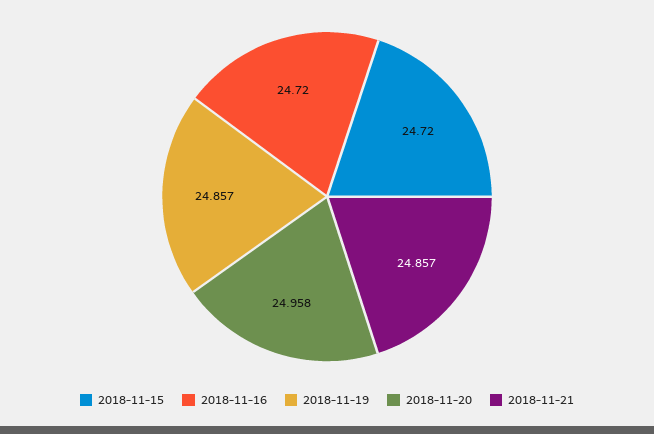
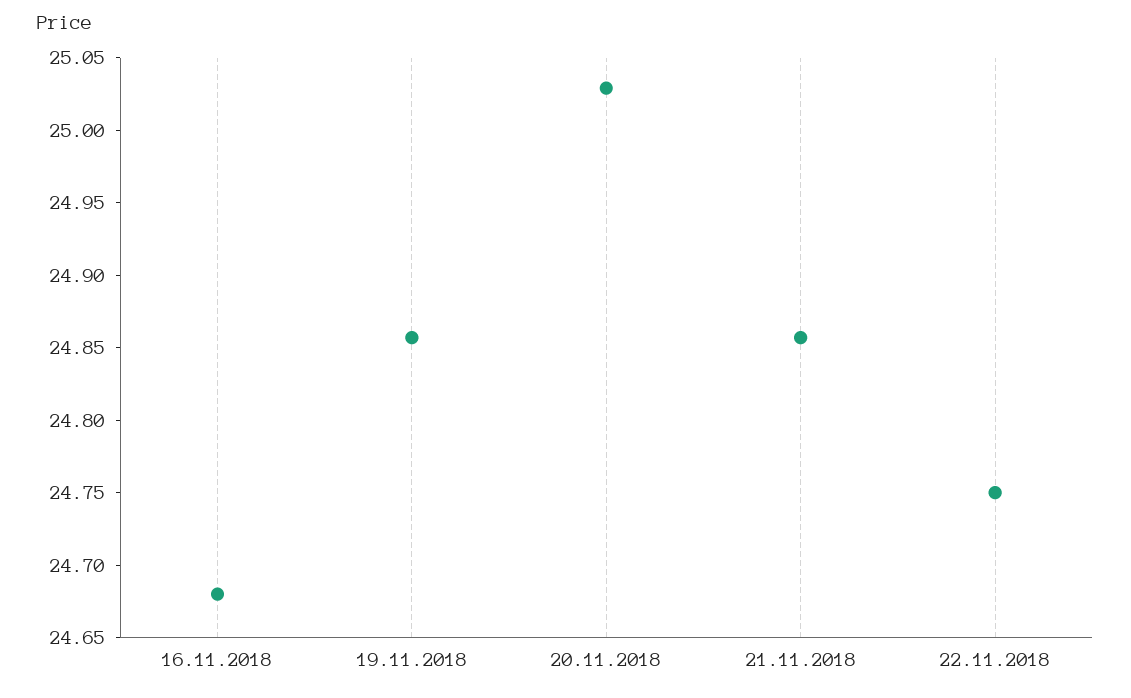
2018-11-15: 24.72 -> none
2018-11-16: 24.72 -> 24.68
2018-11-20: 24.958 -> 25.03
22.11.2018: none -> 24.75

